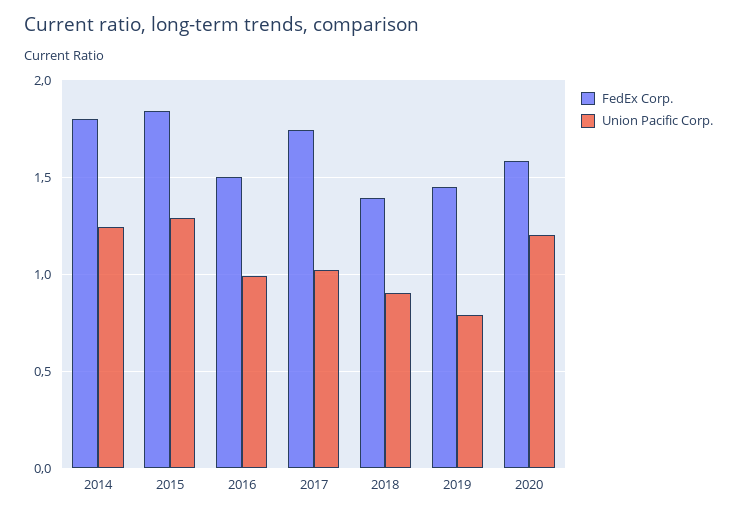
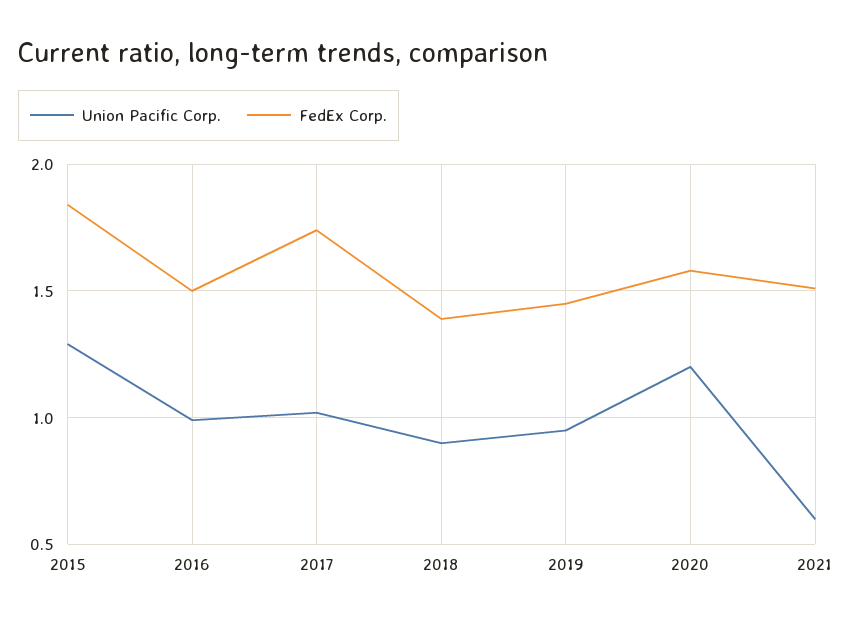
FedEx Corp., 2014: 1.8 -> none
Union Pacific Corp., 2014: 1.25 -> none
Union Pacific Corp., 2019: 0.8 -> 0.95
Union Pacific Corp., 2021: none -> 0.6
FedEx Corp., 2021: none -> 1.5

